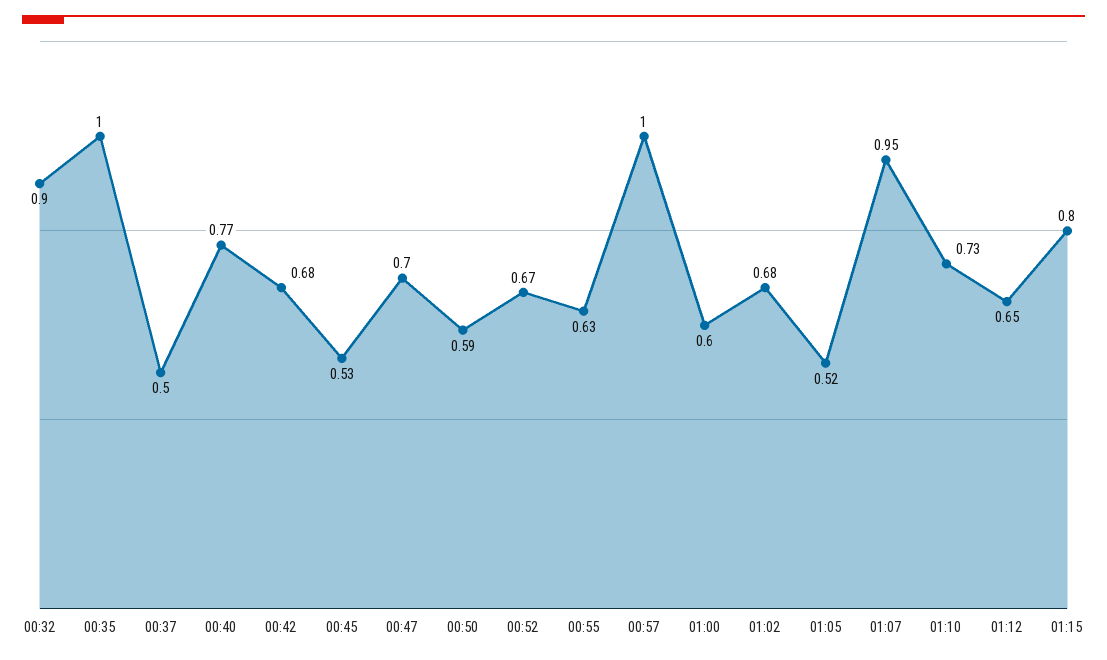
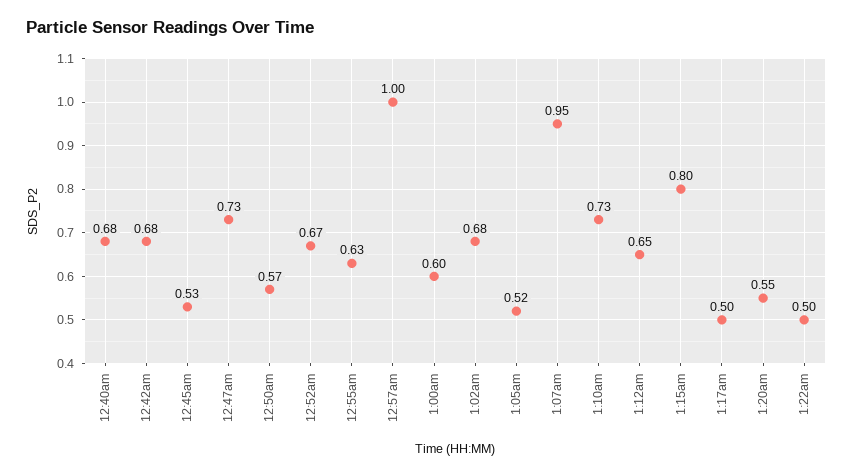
00:32: 0.9 -> none
00:35: 1 -> none
00:37: 0.5 -> none
00:40: 0.77 -> 0.68
00:47: 0.7 -> 0.73
00:50: 0.59 -> 0.57
1:17am: none -> 0.5
1:20am: none -> 0.55
1:22am: none -> 0.5

